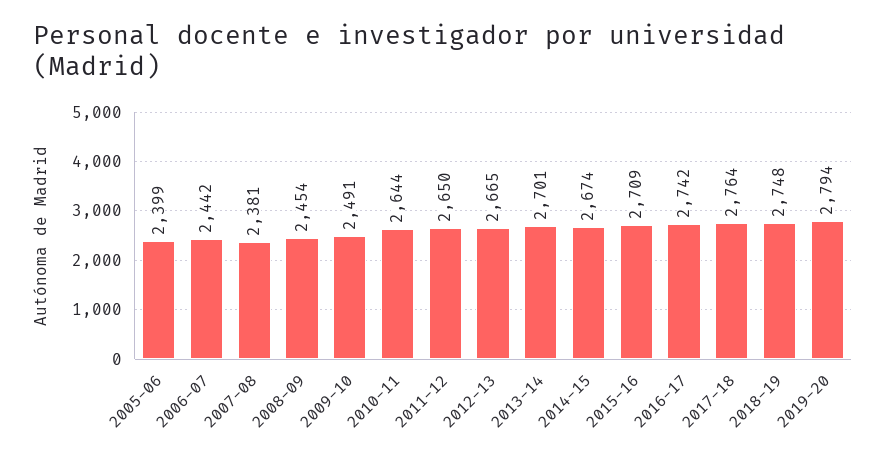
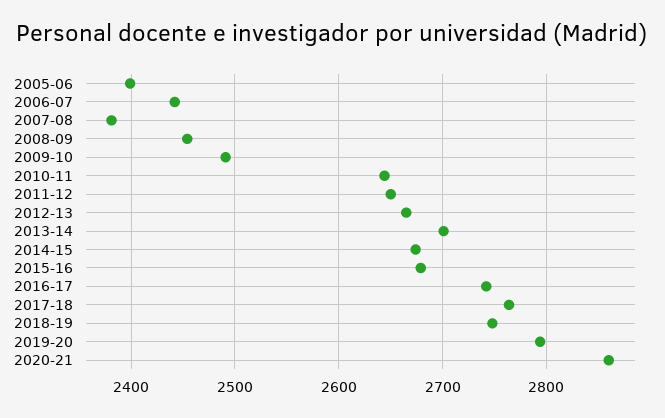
2015-16: 2709 -> 2680
2020-21: none -> 2860

